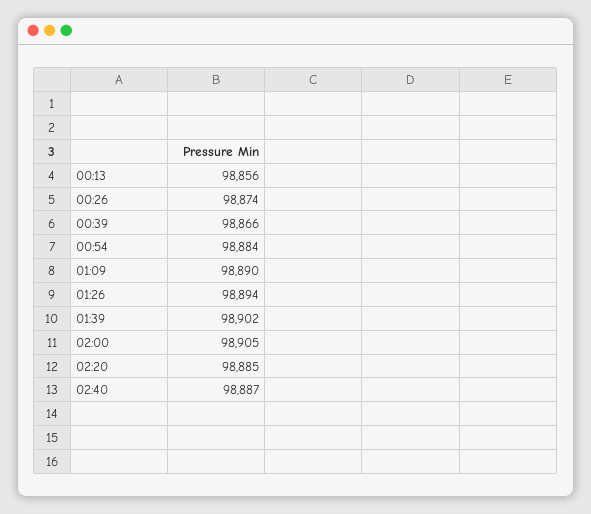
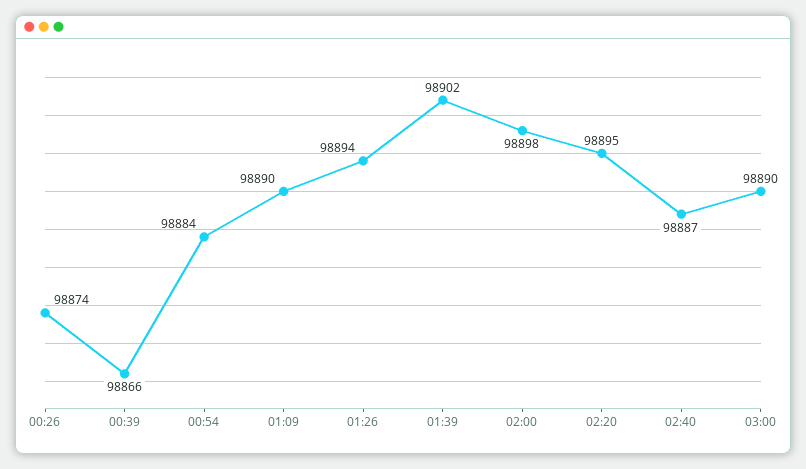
00:13: 98856 -> none
02:00: 98905 -> 98898
02:20: 98885 -> 98895
03:00: none -> 98890

